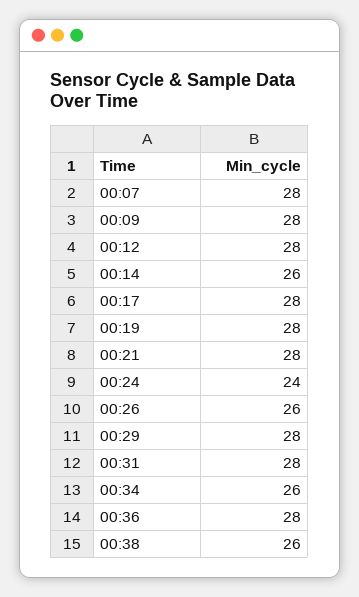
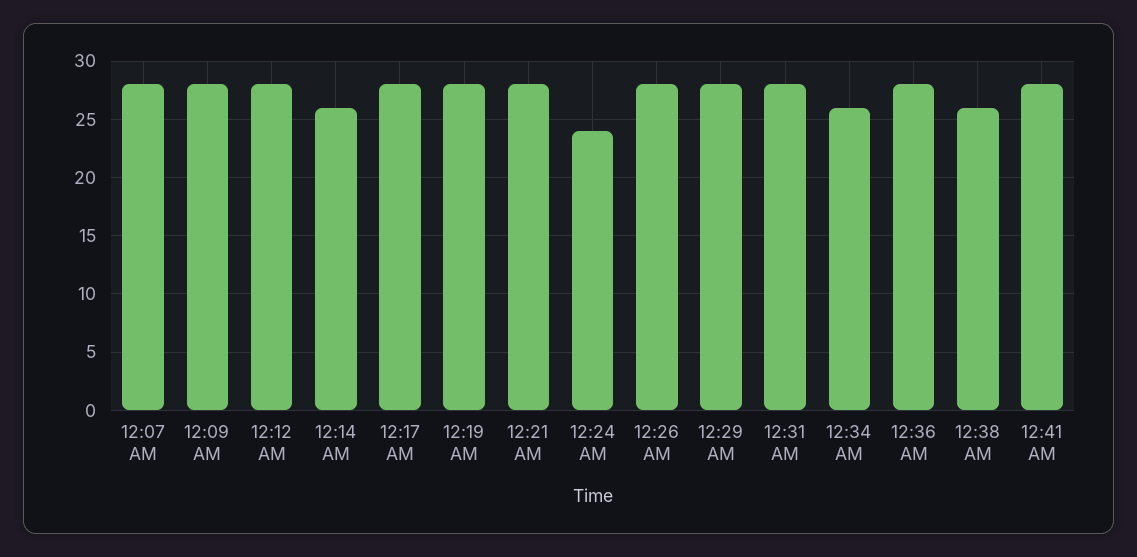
00:26: 26 -> 28
12:41 AM: none -> 28

